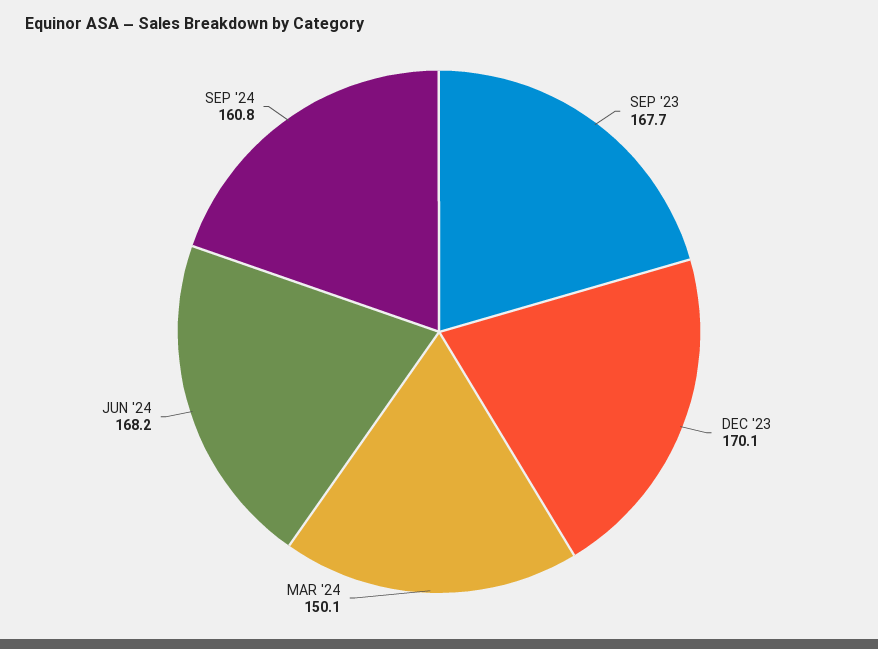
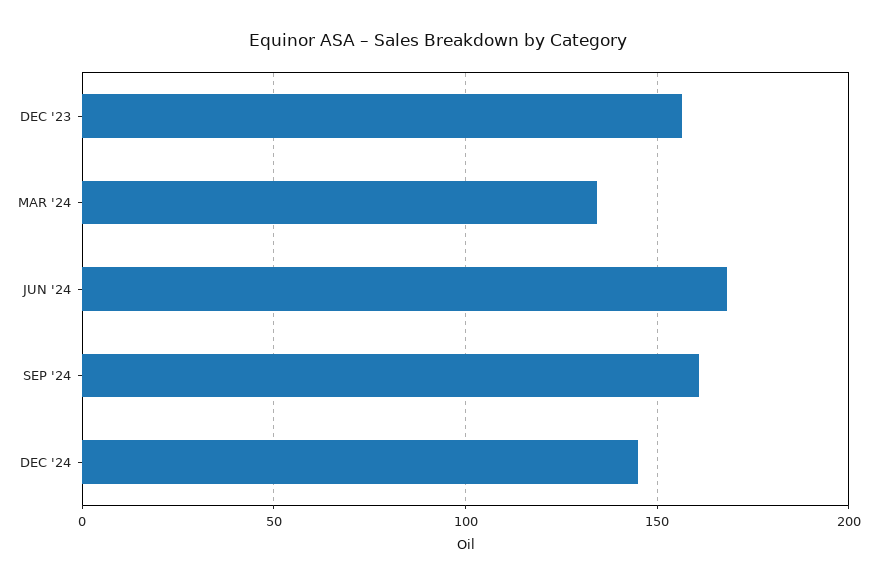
SEP '23: 167.7 -> none
DEC '23: 170.1 -> 155
MAR '24: 150.1 -> 135
DEC '24: none -> 145

